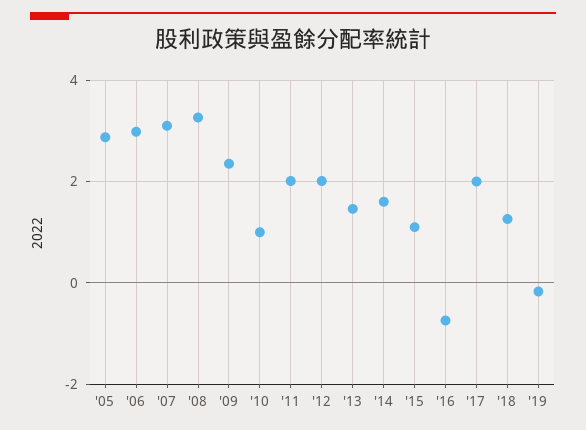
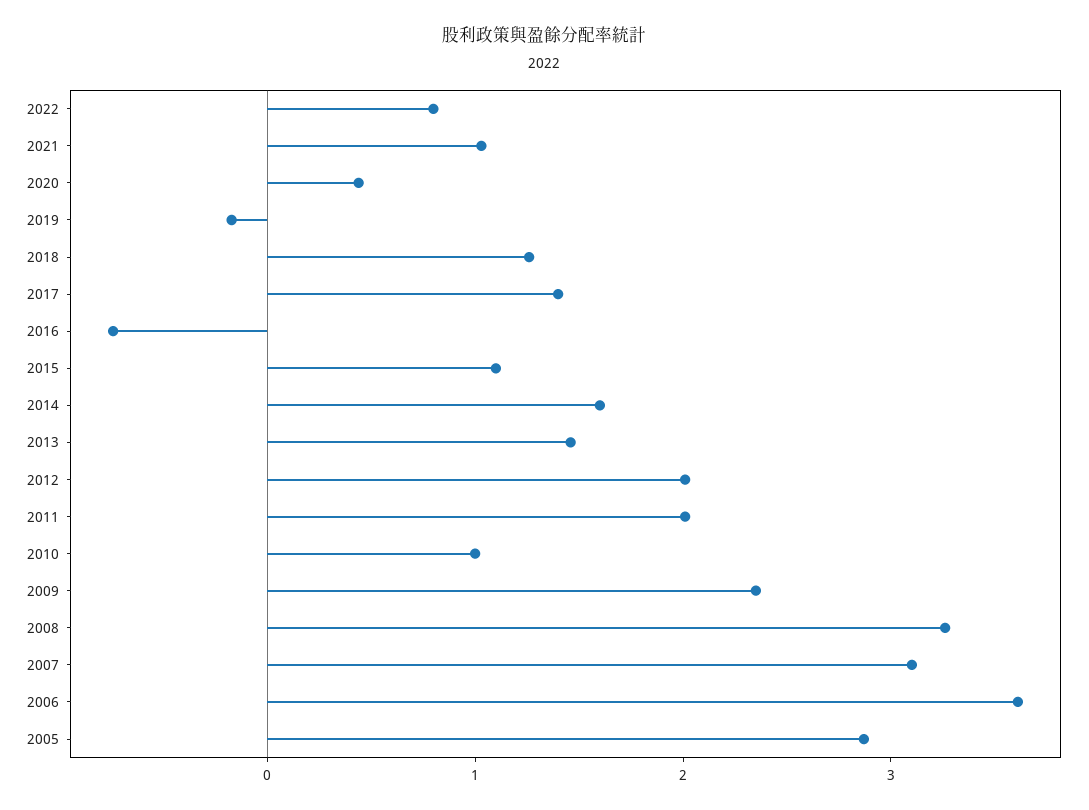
'06: 3 -> 3.6
'17: 2 -> 1.4
2022: none -> 0.8
2021: none -> 1
2020: none -> 0.4

